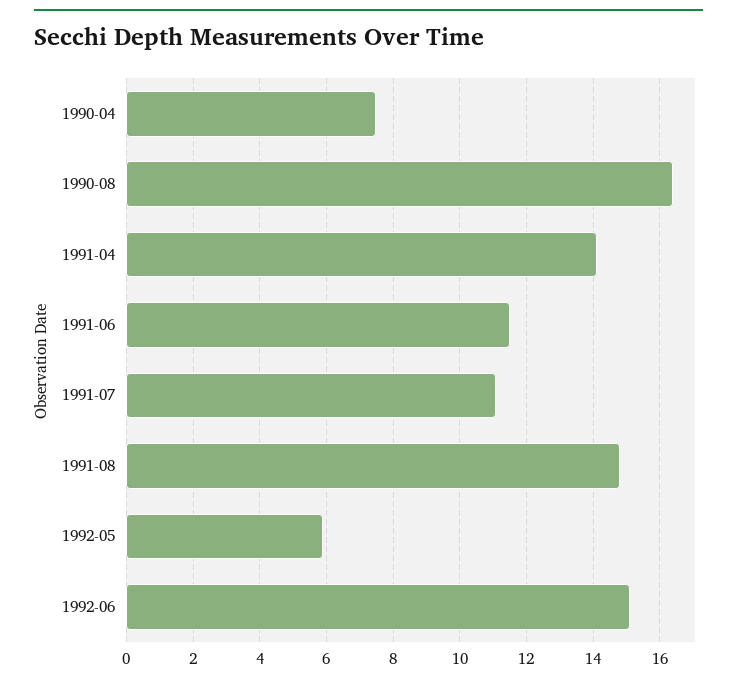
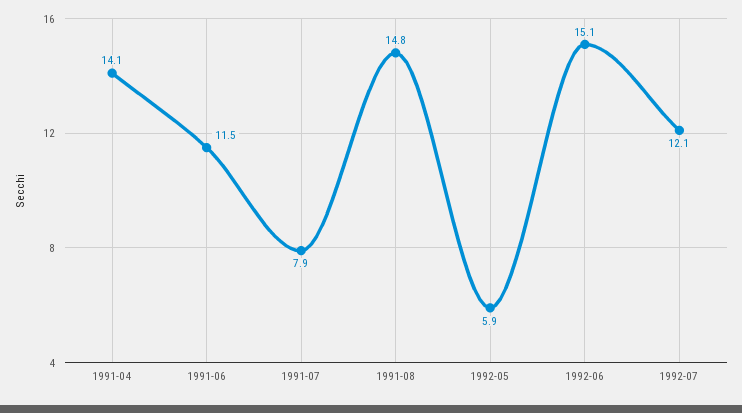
1990-04: 7.5 -> none
1990-08: 16.5 -> none
1991-07: 11 -> 7.9
1992-07: none -> 12.1

